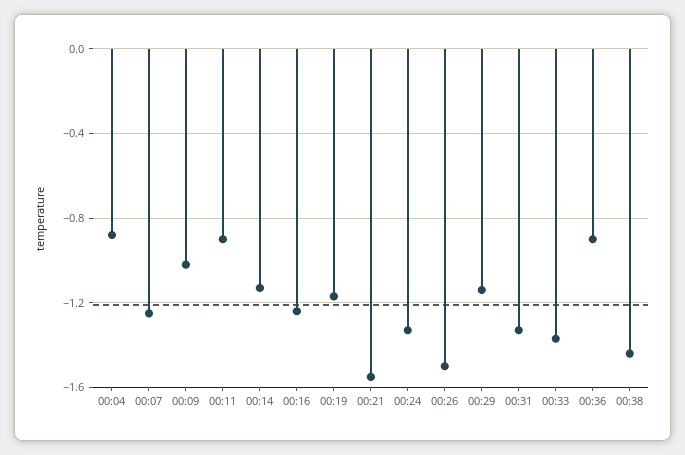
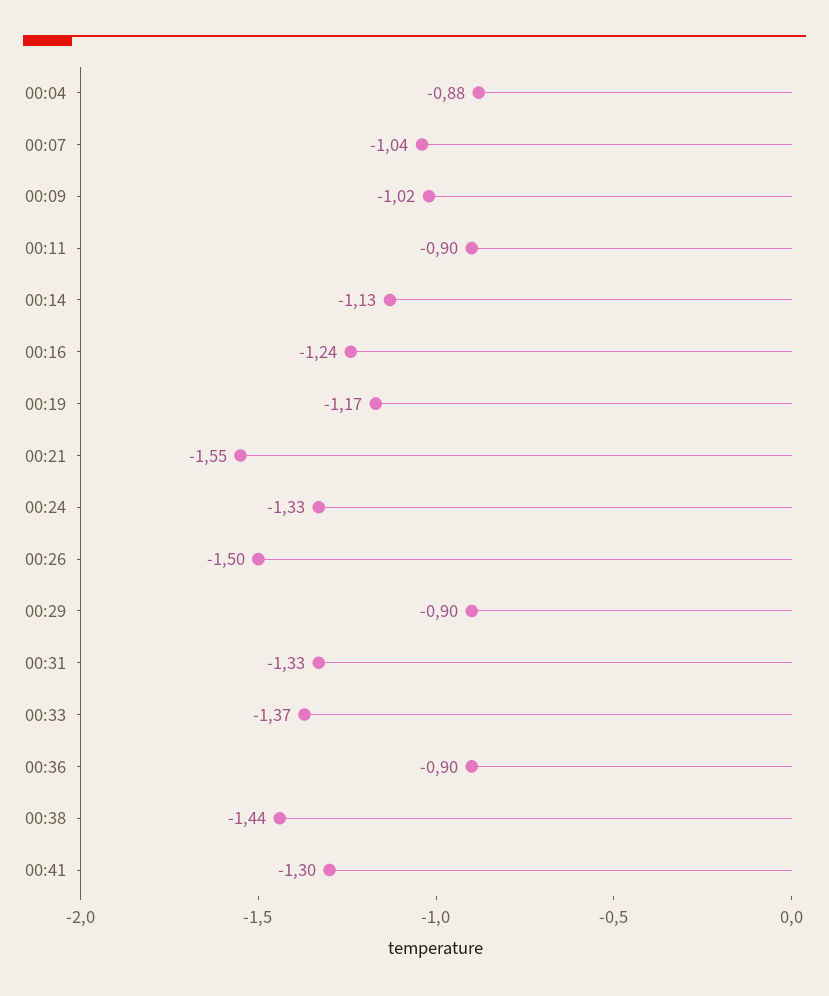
00:07: -1.25 -> -1.04
00:29: -1.15 -> -0.9
00:41: none -> -1.3

